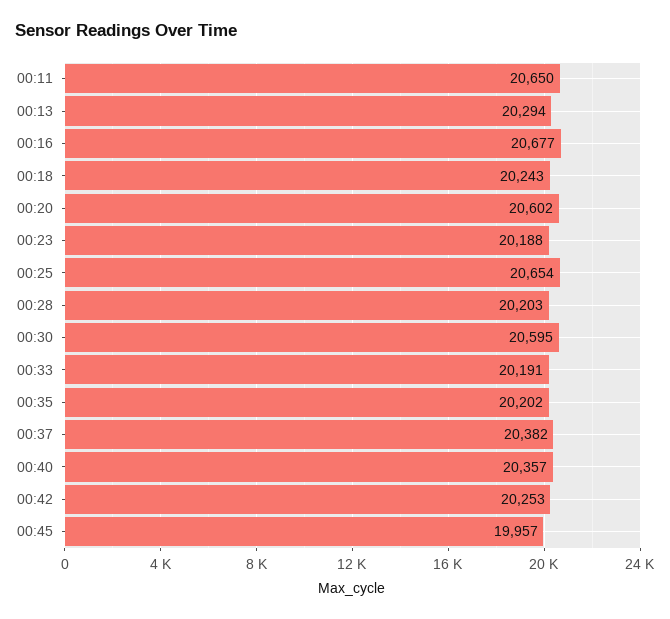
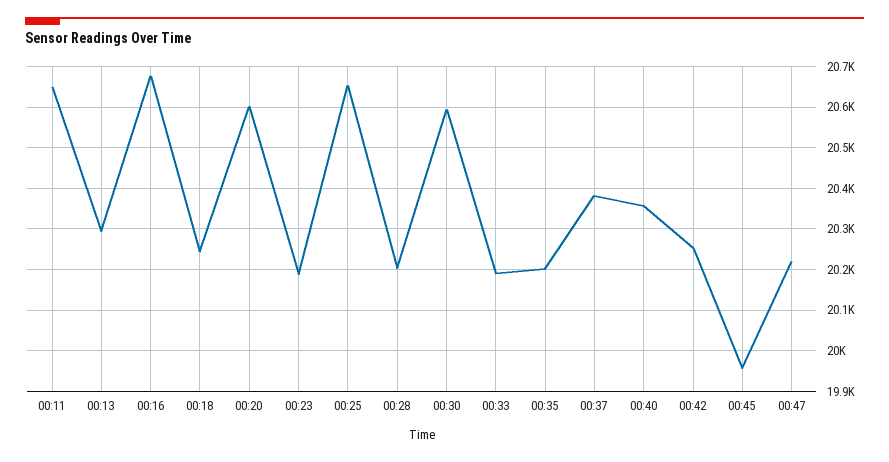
00:47: none -> 20220

